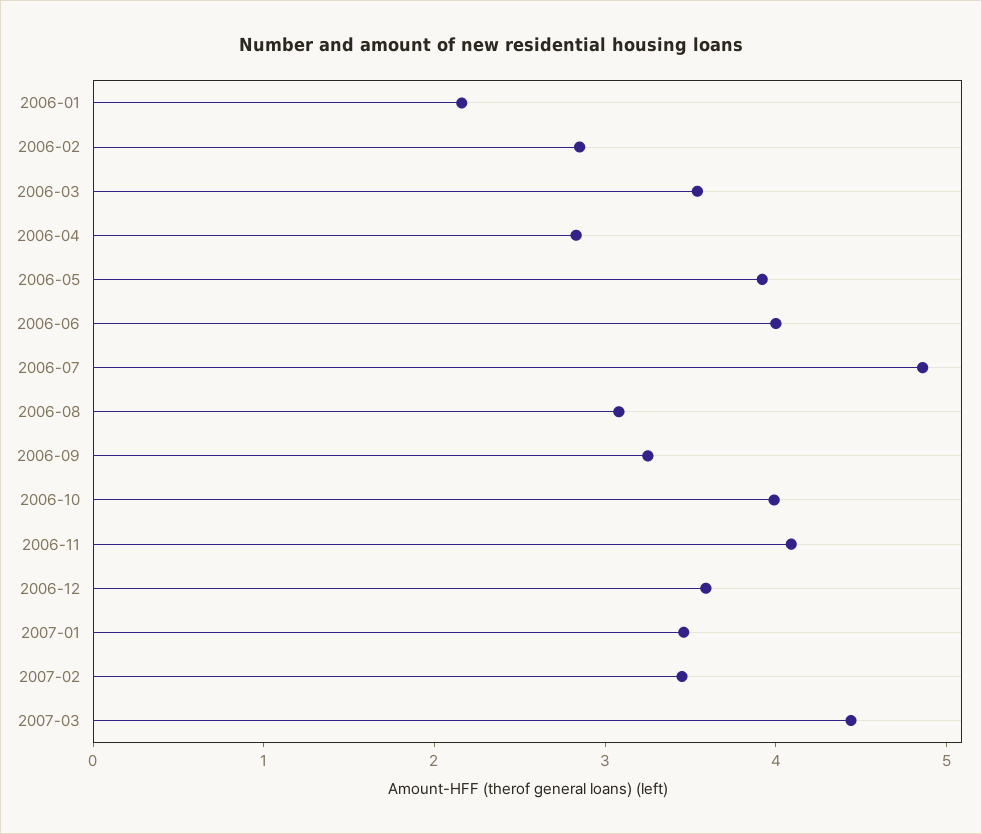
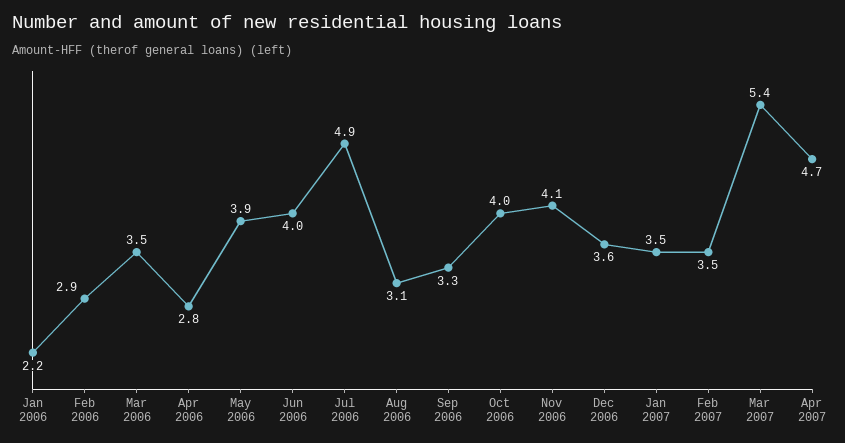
2007-03: 4.4 -> 5.4
Apr 2007: none -> 4.7

